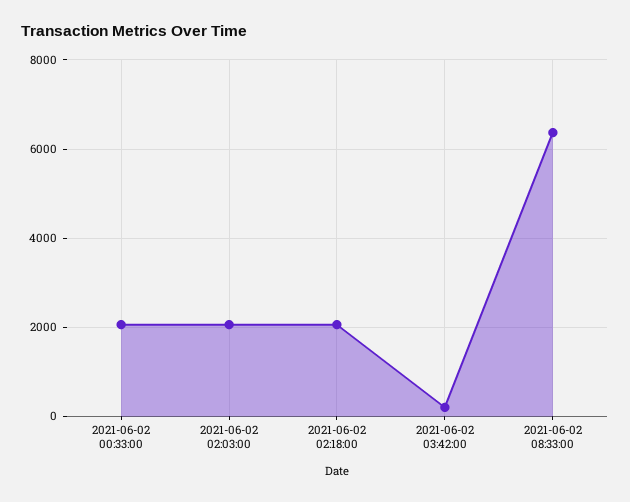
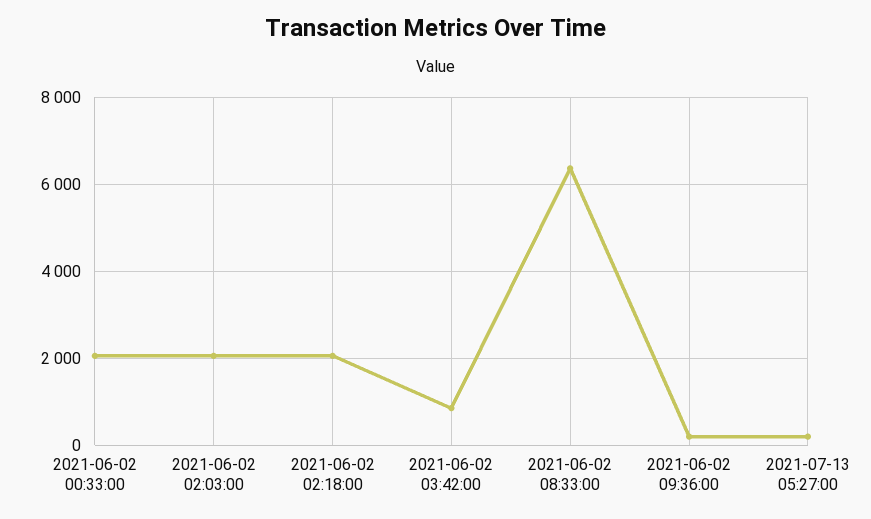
2021-06-02 03:42:00: 200 -> 800
2021-06-02 09:36:00: none -> 200
2021-07-13 05:27:00: none -> 200

